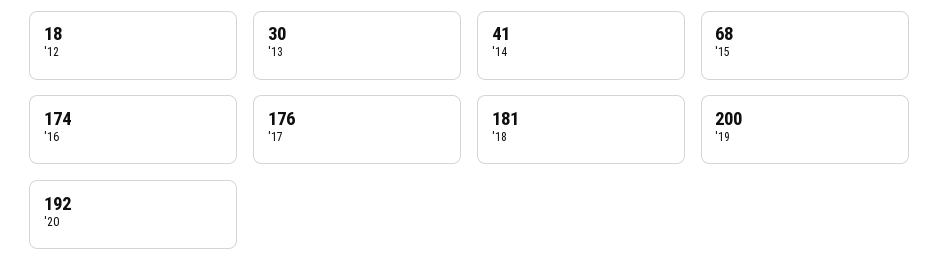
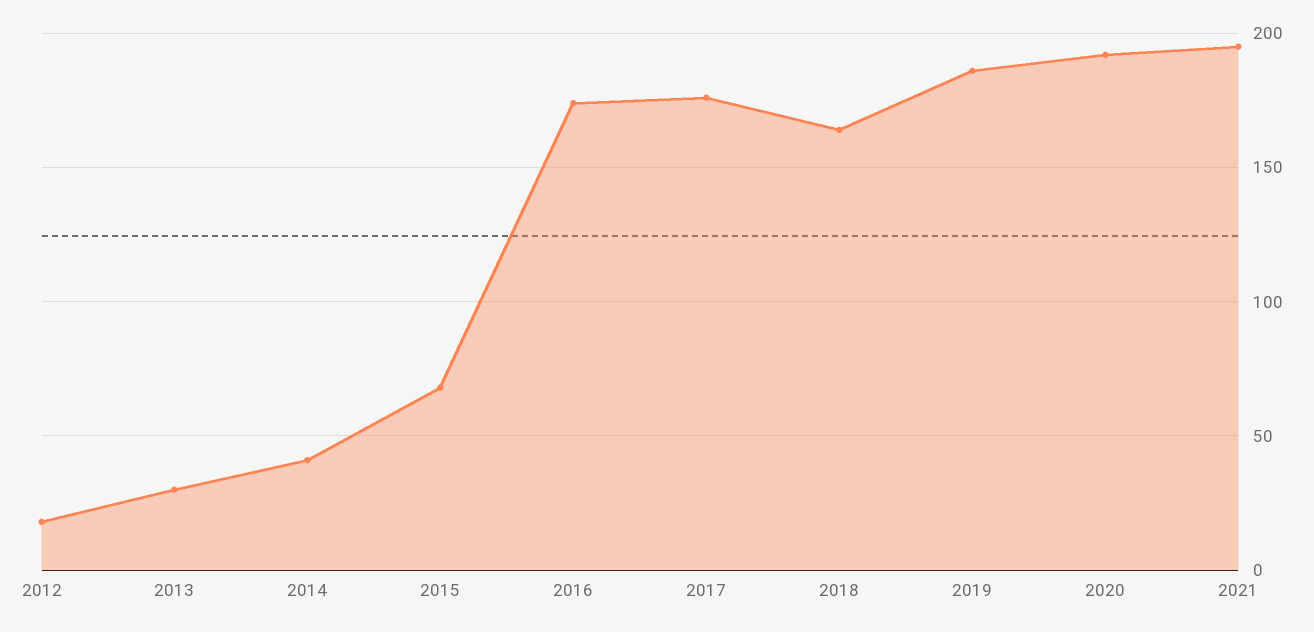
'18: 181 -> 165
'19: 200 -> 185
2021: none -> 195

